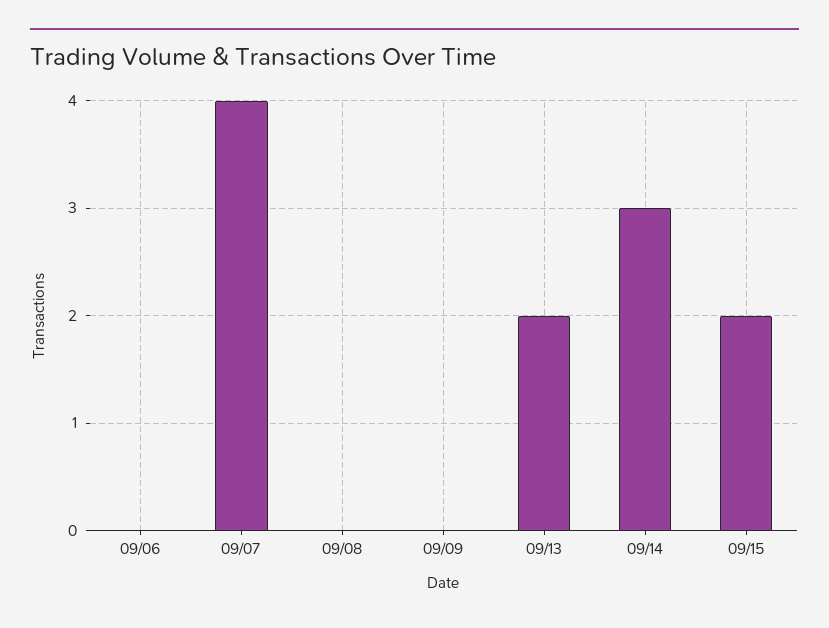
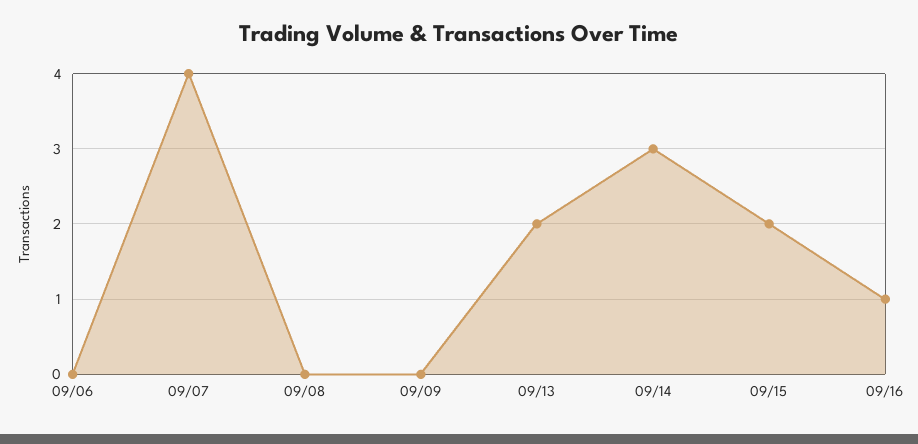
09/16: none -> 1

